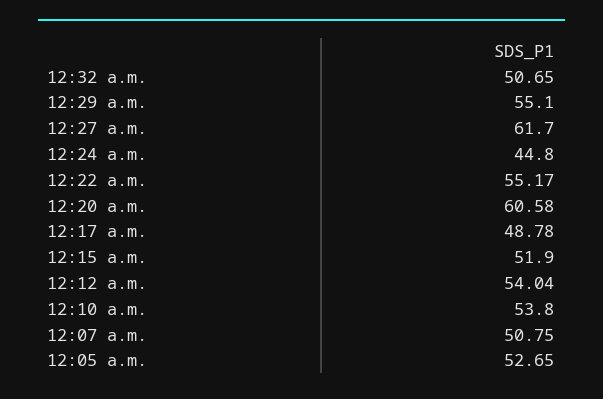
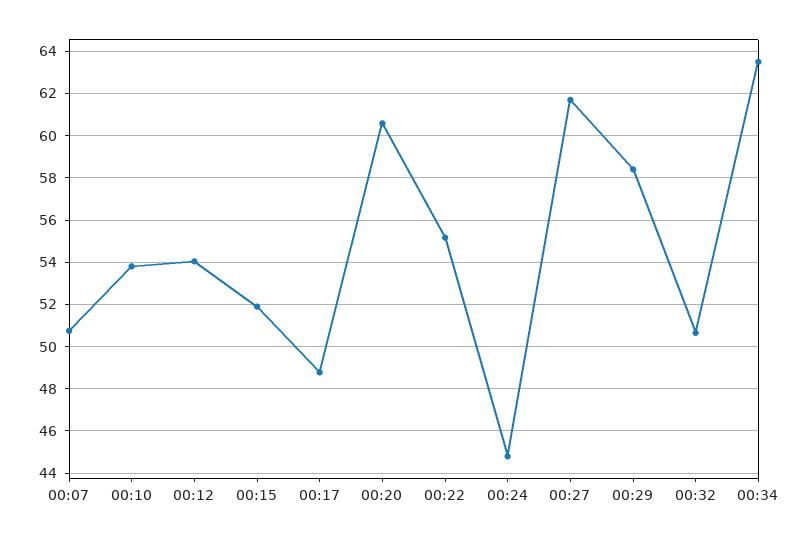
12:29 a.m.: 55.1 -> 58.5
12:05 a.m.: 52.65 -> none
00:34: none -> 63.5

